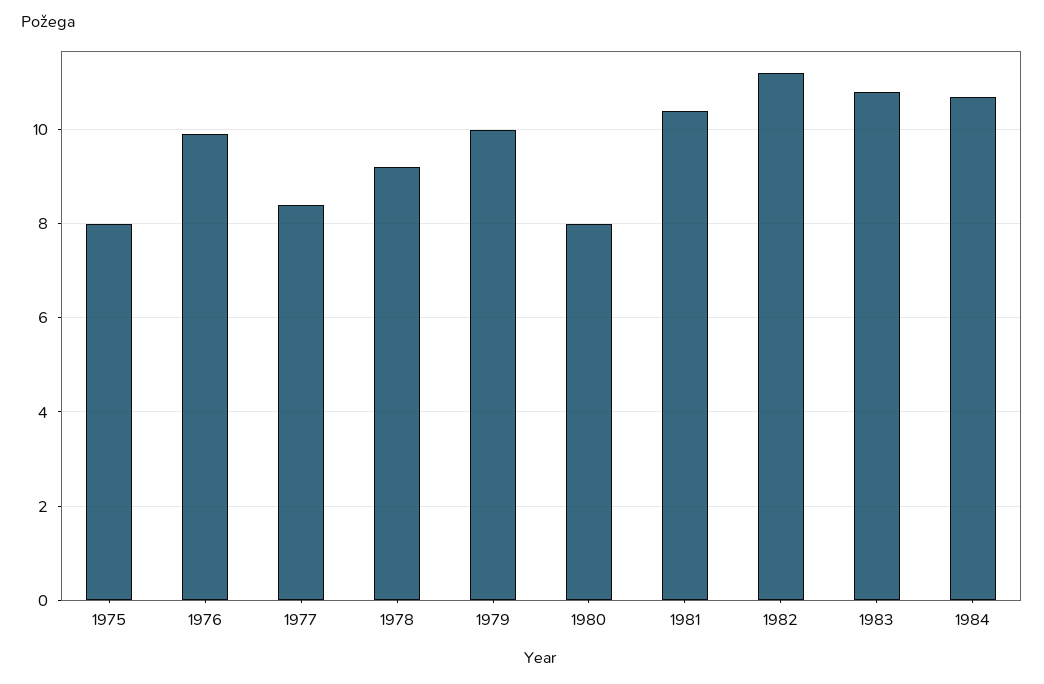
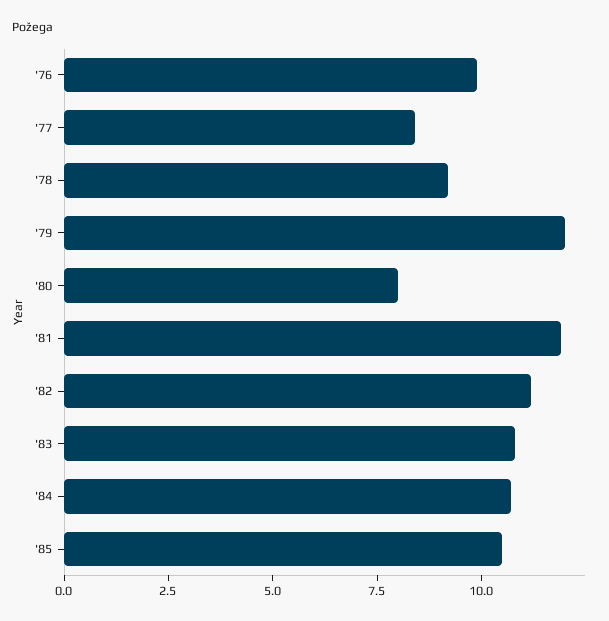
1975: 8 -> none
1979: 10 -> 12
1981: 10.5 -> 12
'85: none -> 10.5

